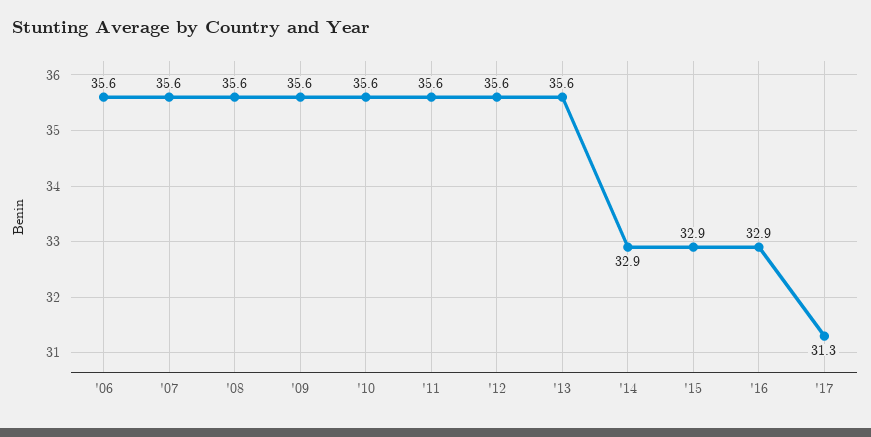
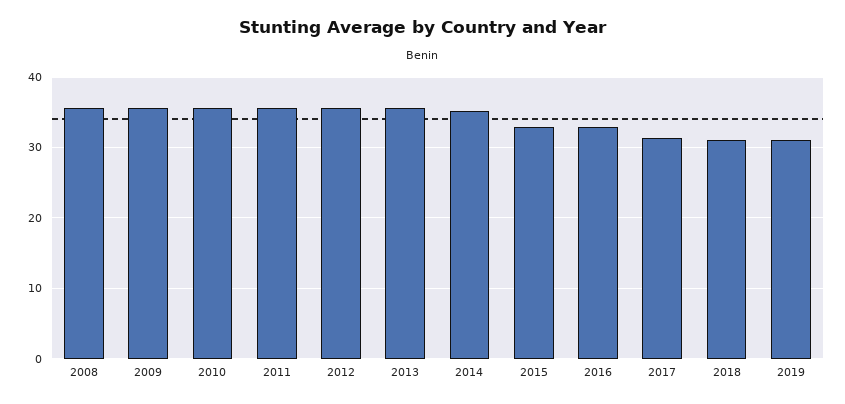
'06: 35.6 -> none
'07: 35.6 -> none
'14: 32.9 -> 35
2018: none -> 31
2019: none -> 31

